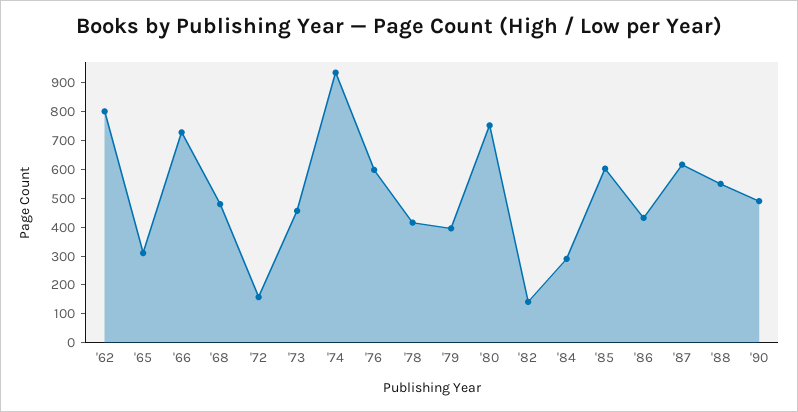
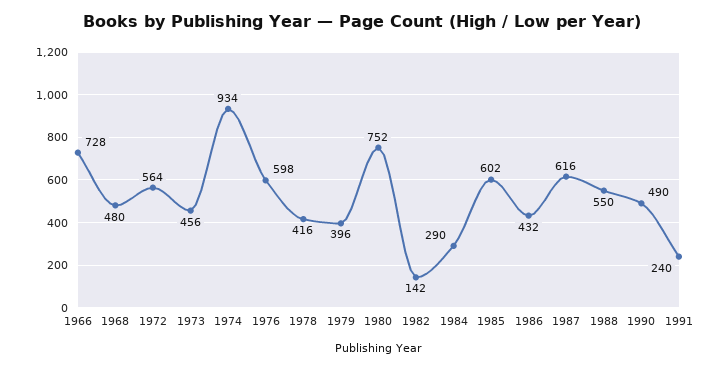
'62: 800 -> none
'65: 300 -> none
'72: 150 -> 564
1991: none -> 240

